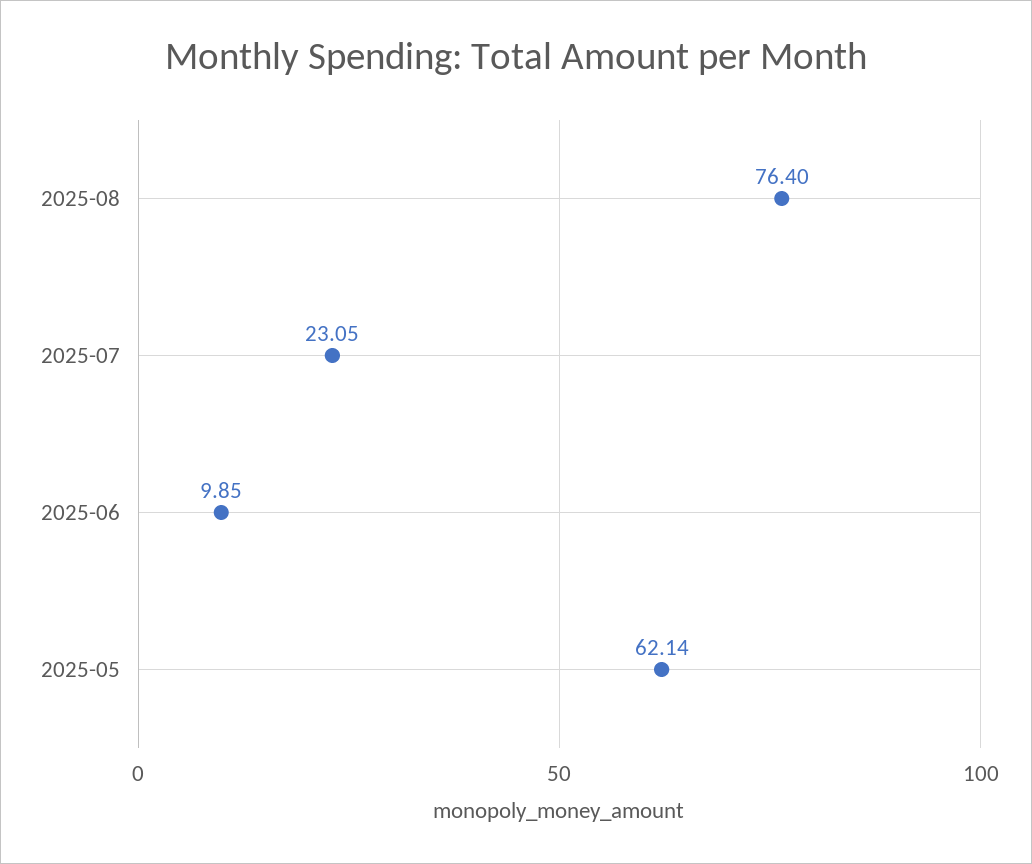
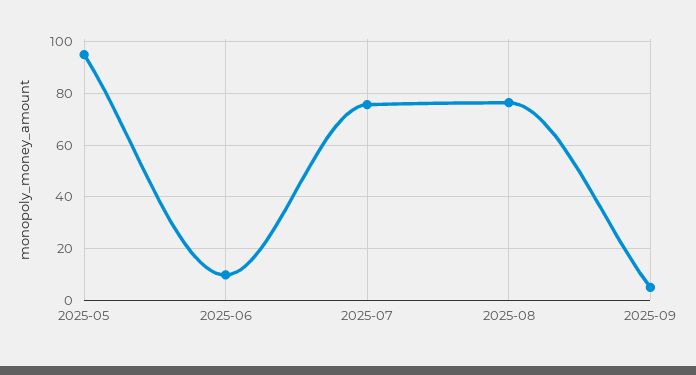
2025-07: 23.05 -> 75
2025-05: 62.14 -> 95
2025-09: none -> 5

